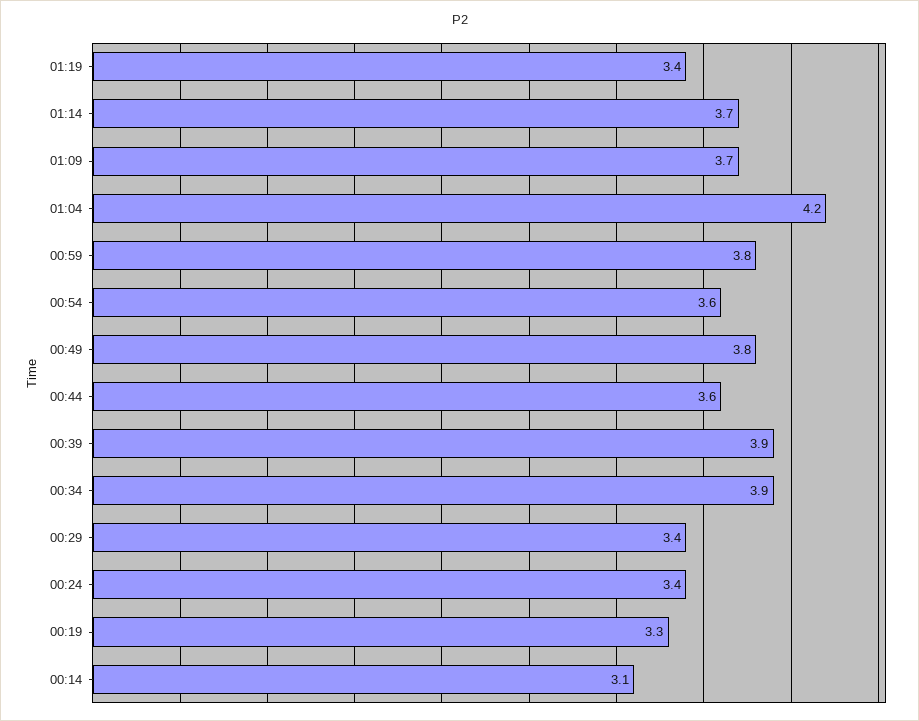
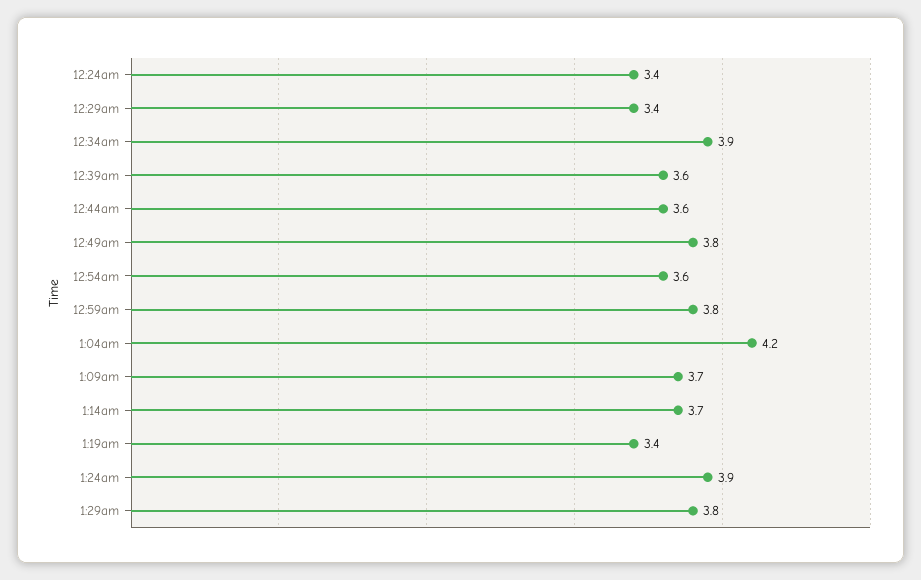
00:39: 3.9 -> 3.6
00:19: 3.3 -> none
00:14: 3.1 -> none
1:24am: none -> 3.9
1:29am: none -> 3.8

